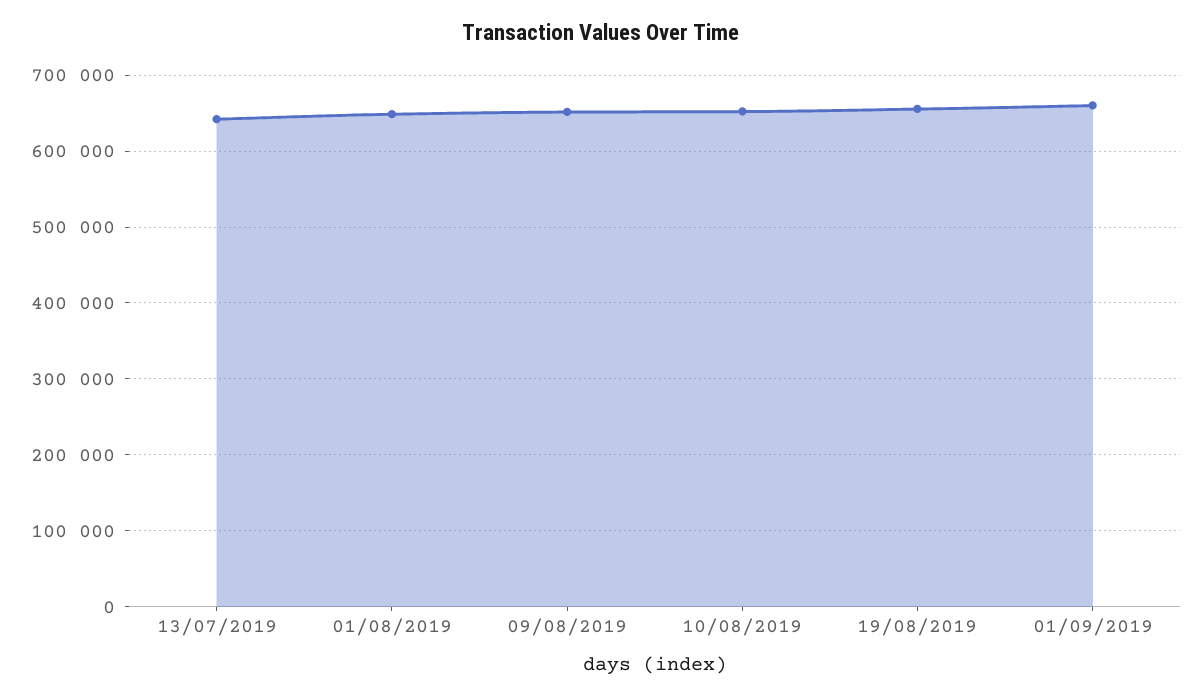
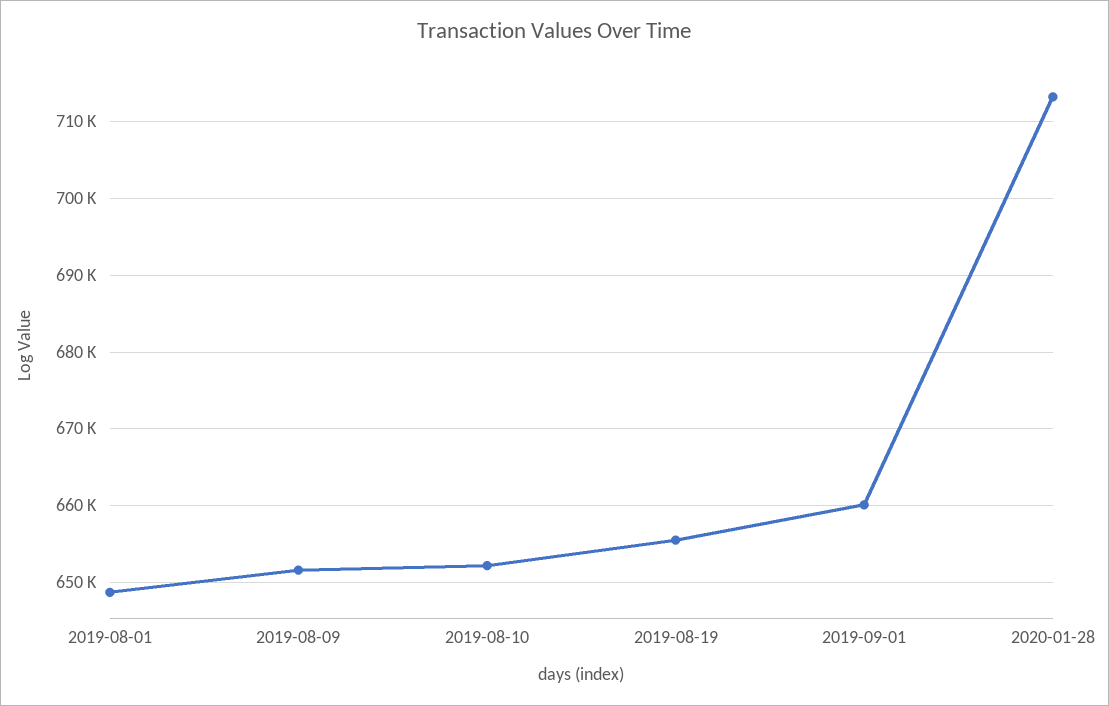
13/07/2019: 640000 -> none
2020-01-28: none -> 713000

